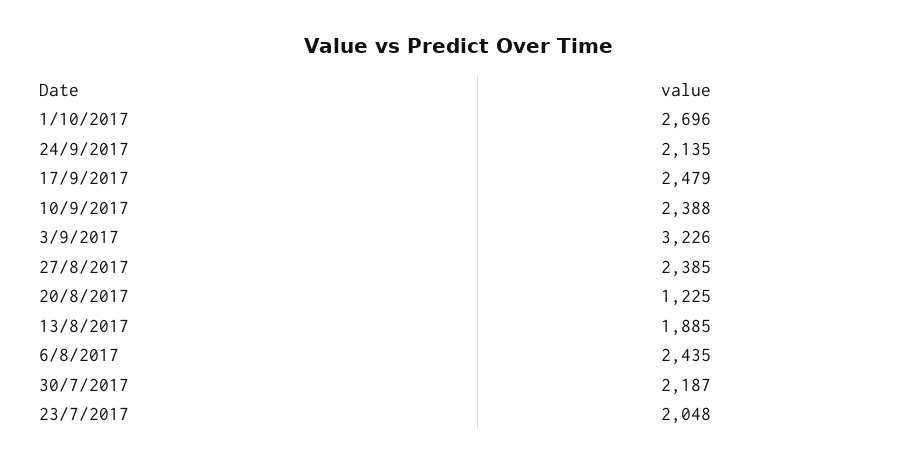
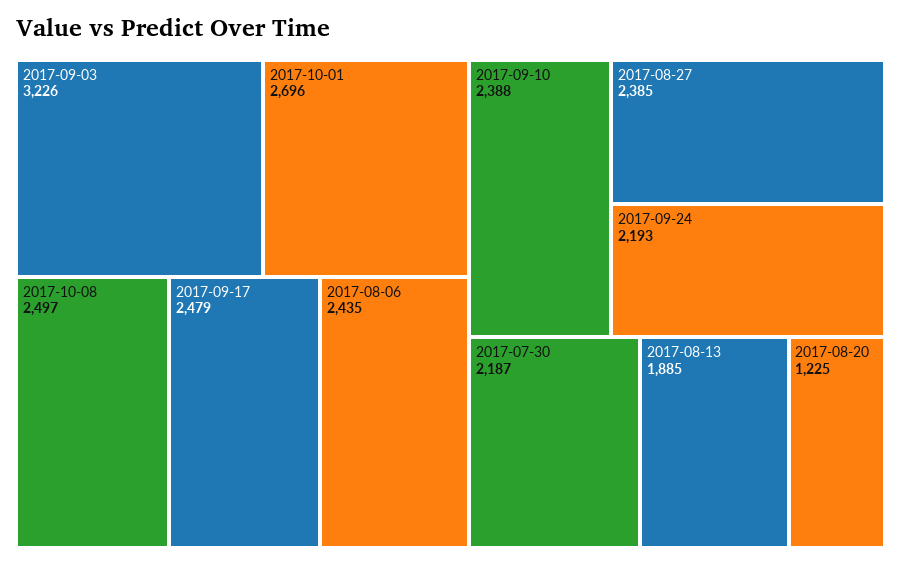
24/9/2017: 2135 -> 2193
23/7/2017: 2048 -> none
2017-10-08: none -> 2497

